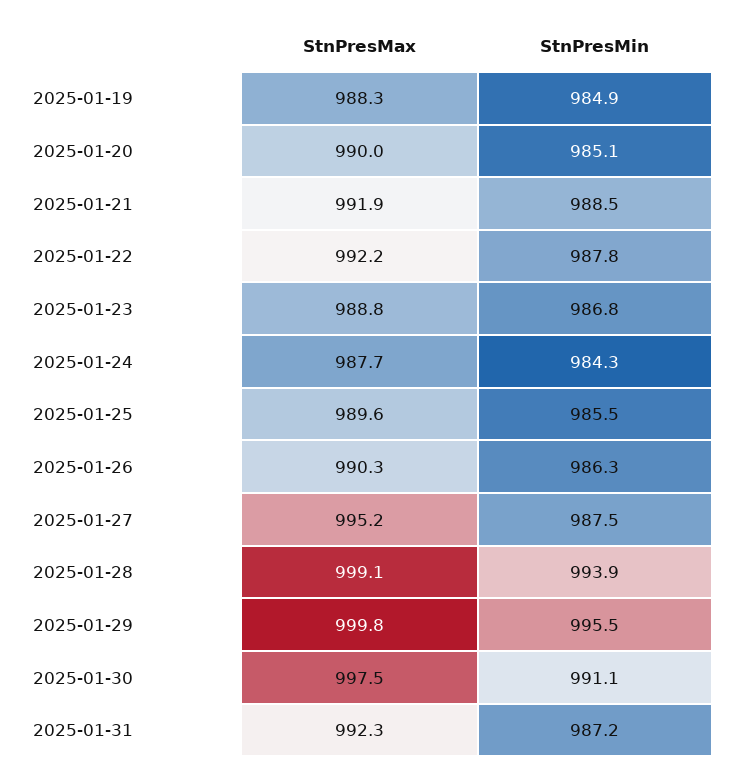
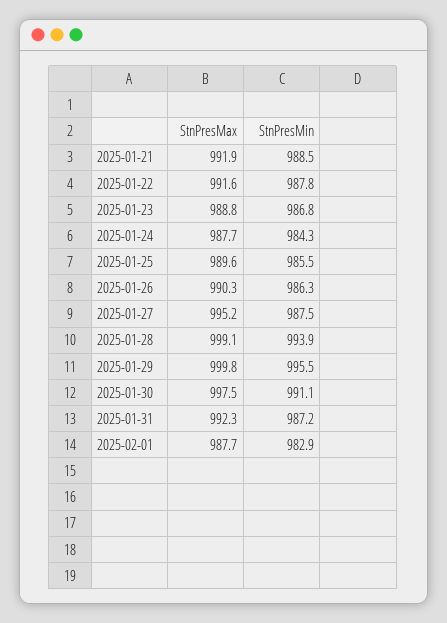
StnPresMax, 2025-01-19: 988.3 -> none
StnPresMin, 2025-01-19: 984.9 -> none
StnPresMax, 2025-01-20: 990 -> none
StnPresMin, 2025-01-20: 985.1 -> none
StnPresMax, 2025-01-22: 992.2 -> 991.6
StnPresMax, 2025-02-01: none -> 987.7
StnPresMin, 2025-02-01: none -> 982.9

